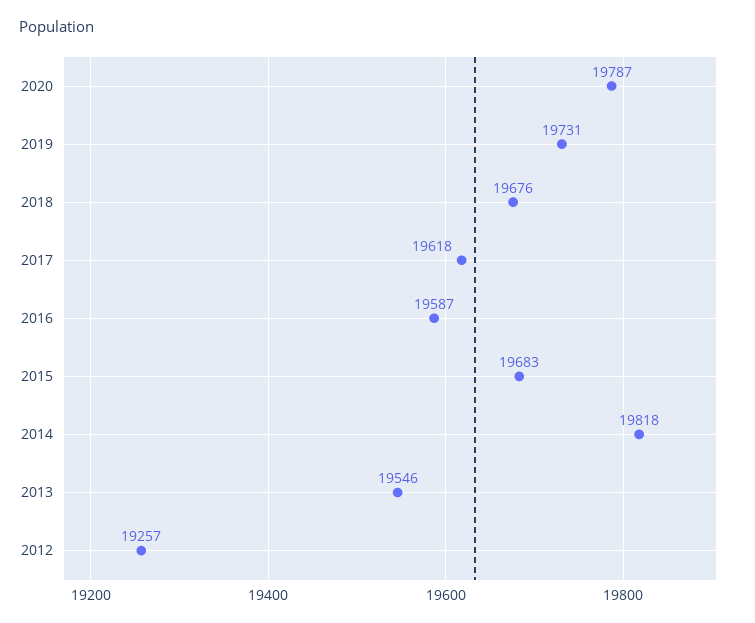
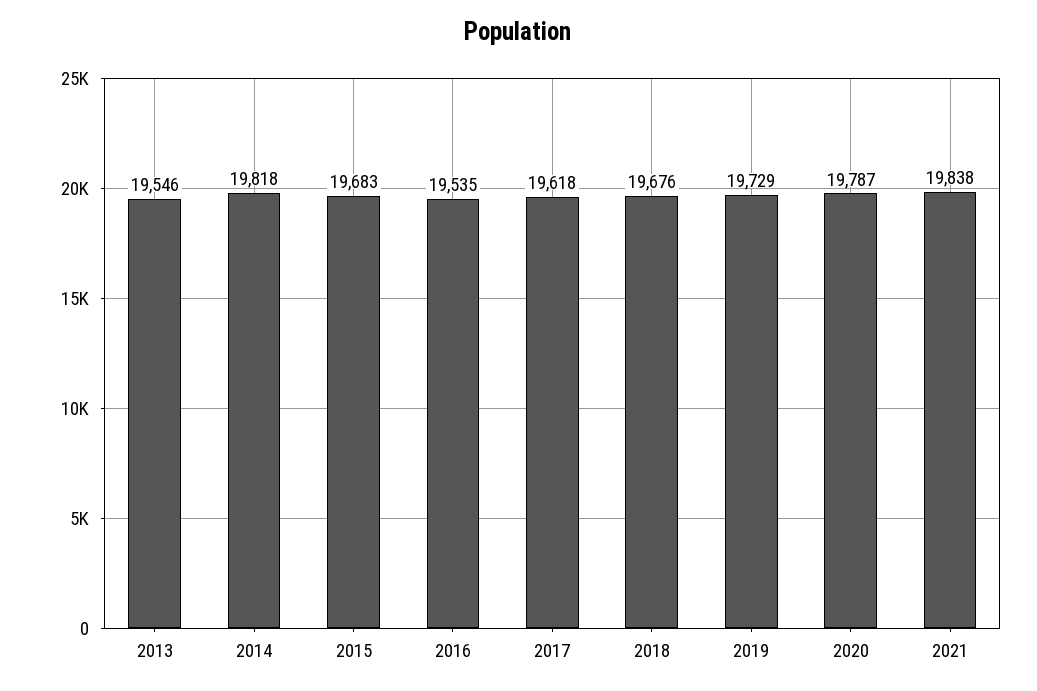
2019: 19731 -> 19729
2016: 19587 -> 19535
2012: 19257 -> none
2021: none -> 19838

